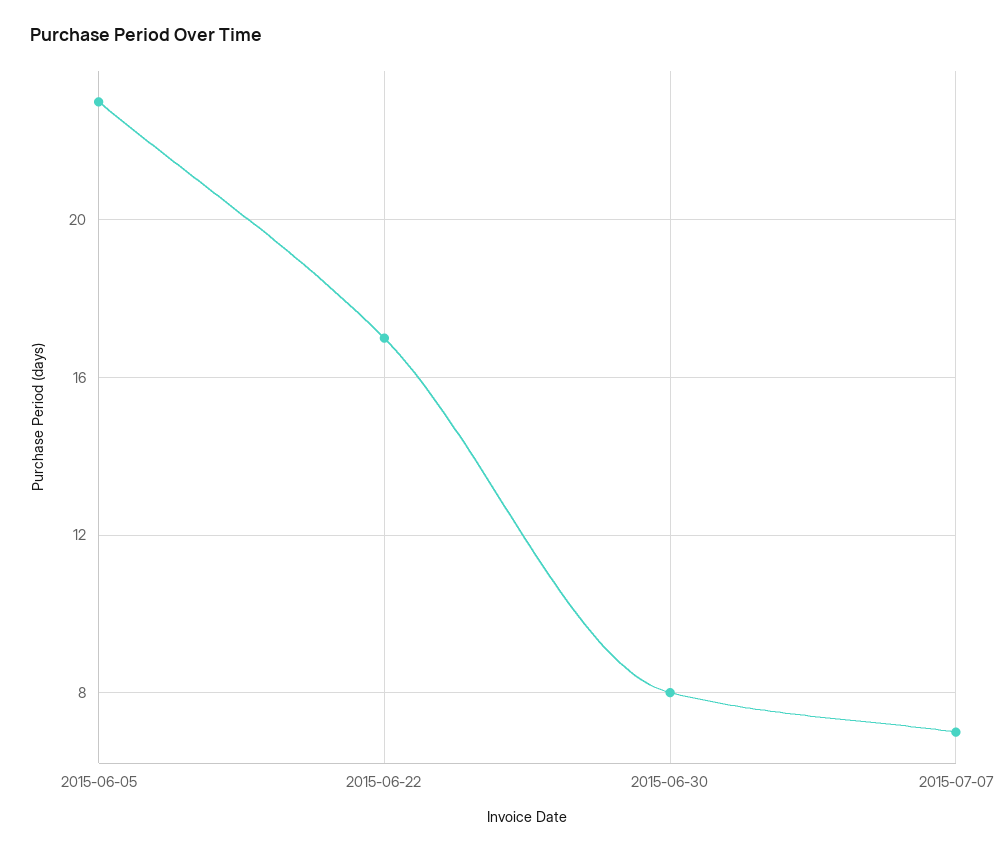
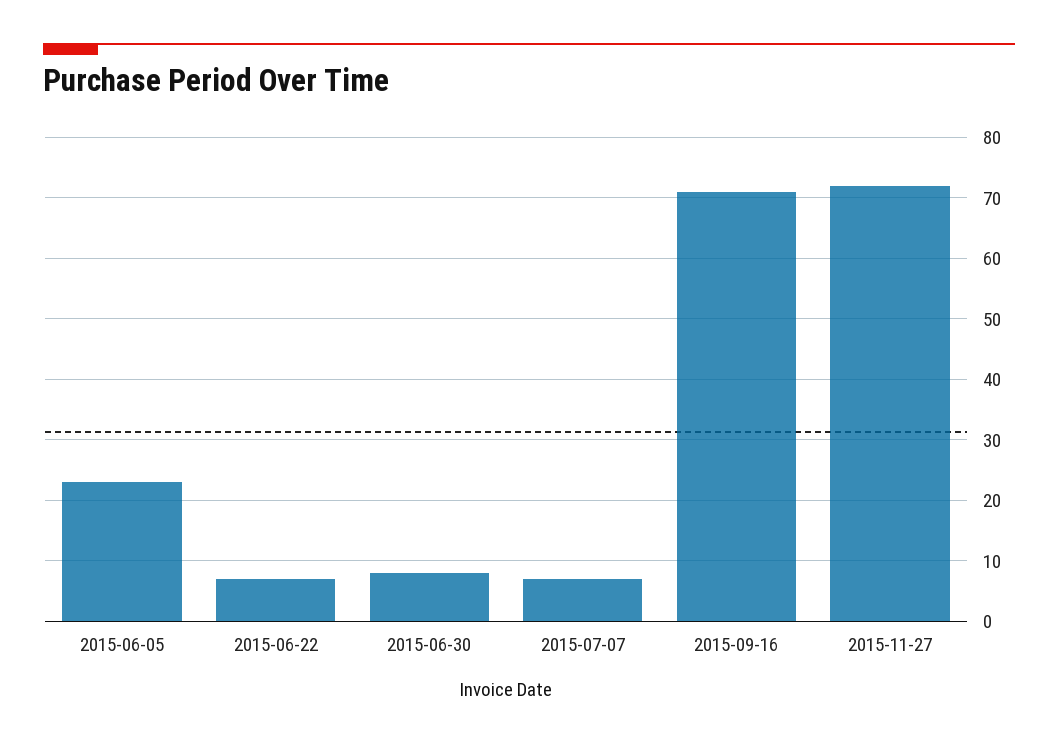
2015-06-22: 17 -> 7
2015-09-16: none -> 71
2015-11-27: none -> 72

